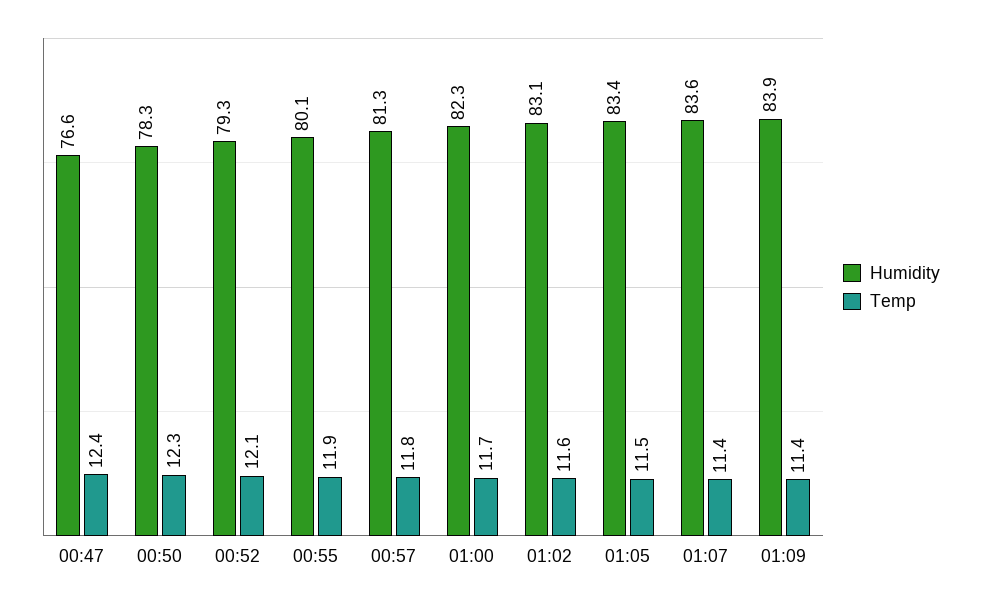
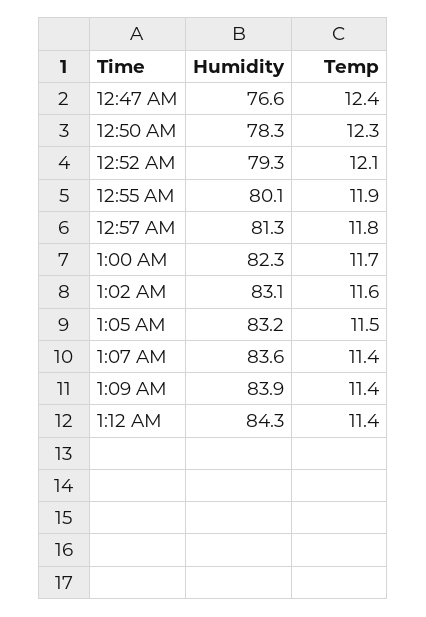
Humidity, 01:05: 83.4 -> 83.2
Humidity, 1:12 AM: none -> 84.3
Temp, 1:12 AM: none -> 11.4

